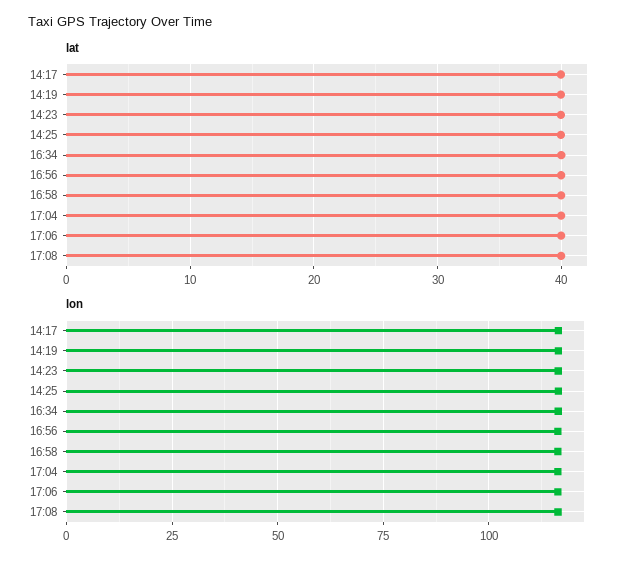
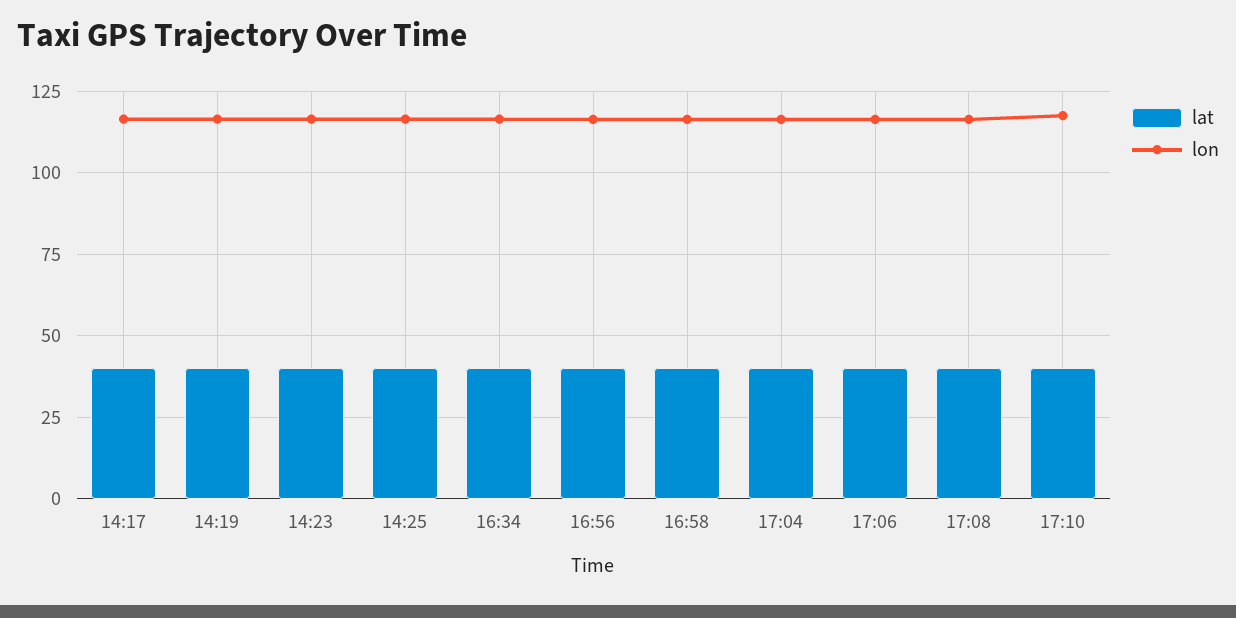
lat, 17:10: none -> 40
lon, 17:10: none -> 117.5

